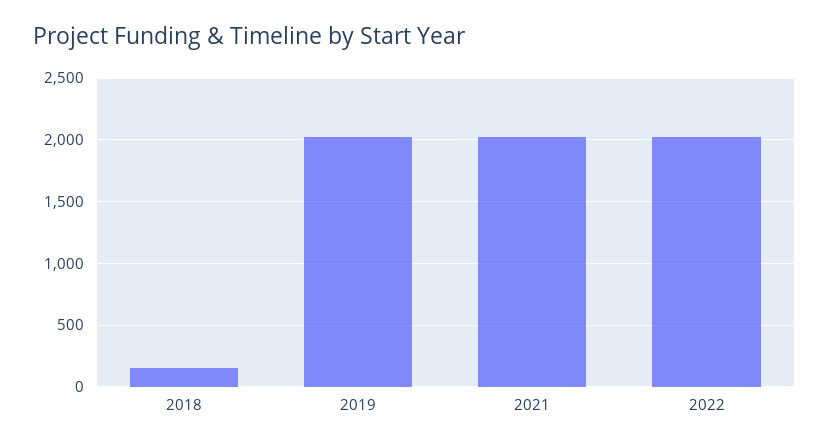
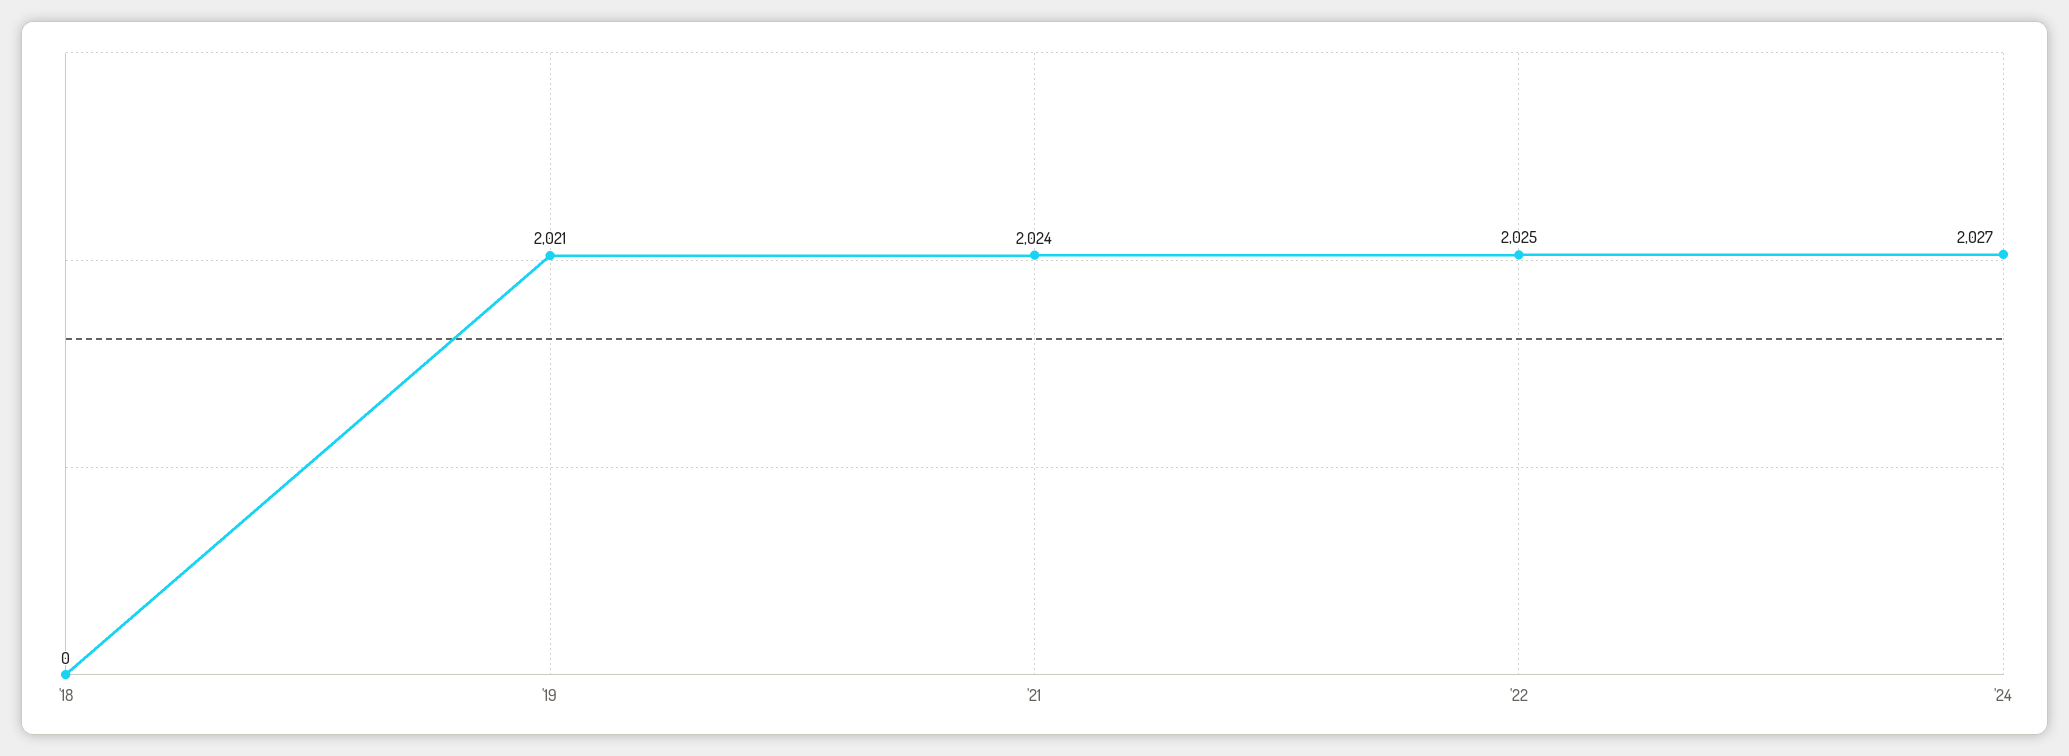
2018: 150 -> 0
'24: none -> 2027

